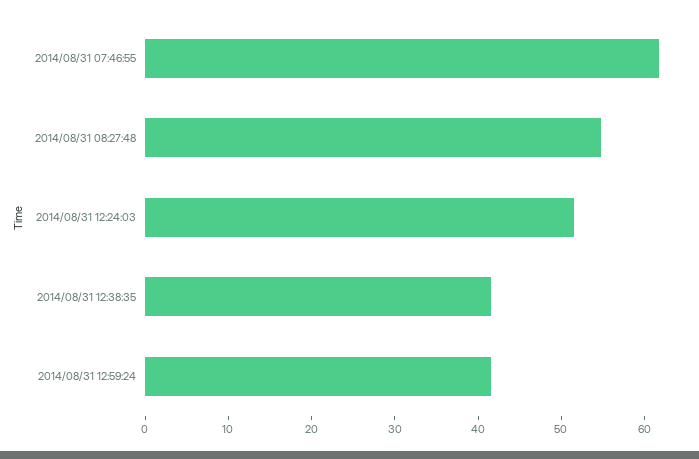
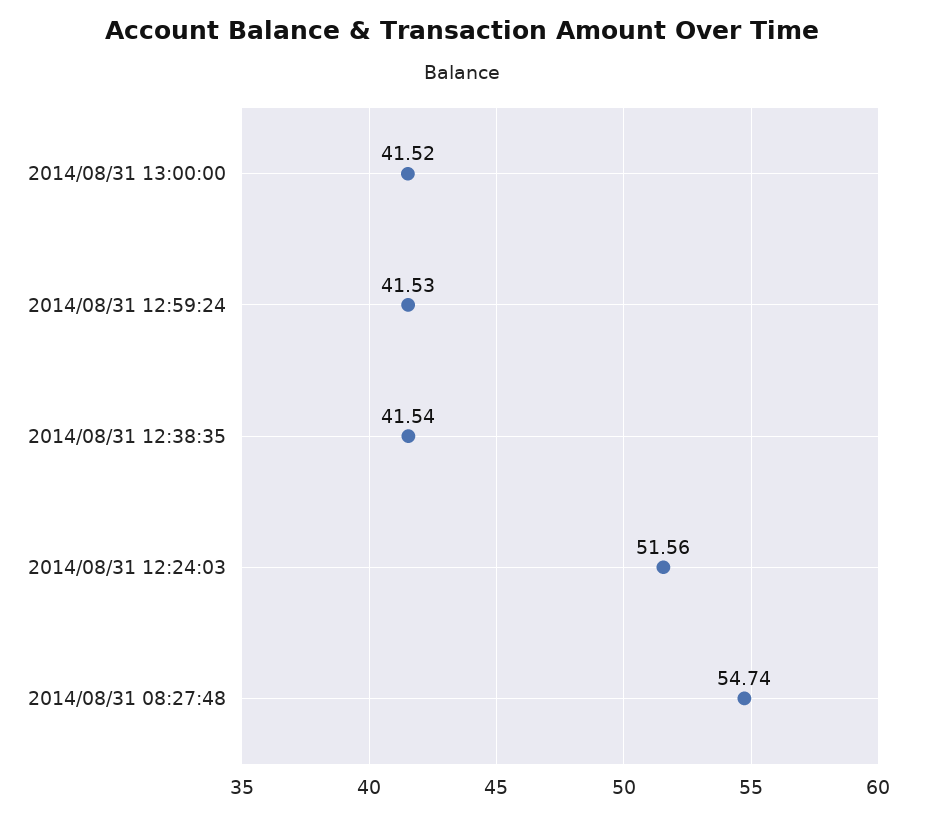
2014/08/31 07:46:55: 62 -> none
2014/08/31 13:00:00: none -> 41.52

